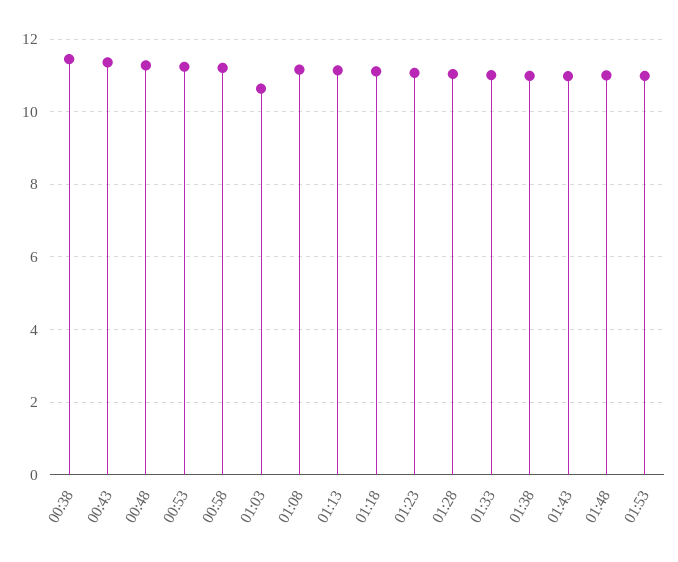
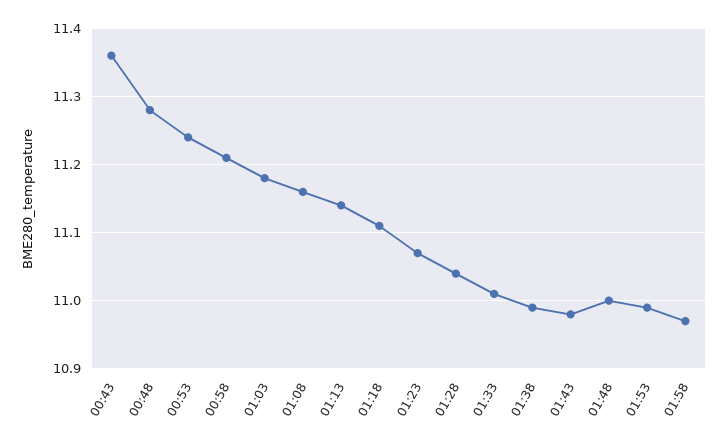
00:38: 11.4 -> none
01:03: 10.6 -> 11.18
01:58: none -> 10.97

